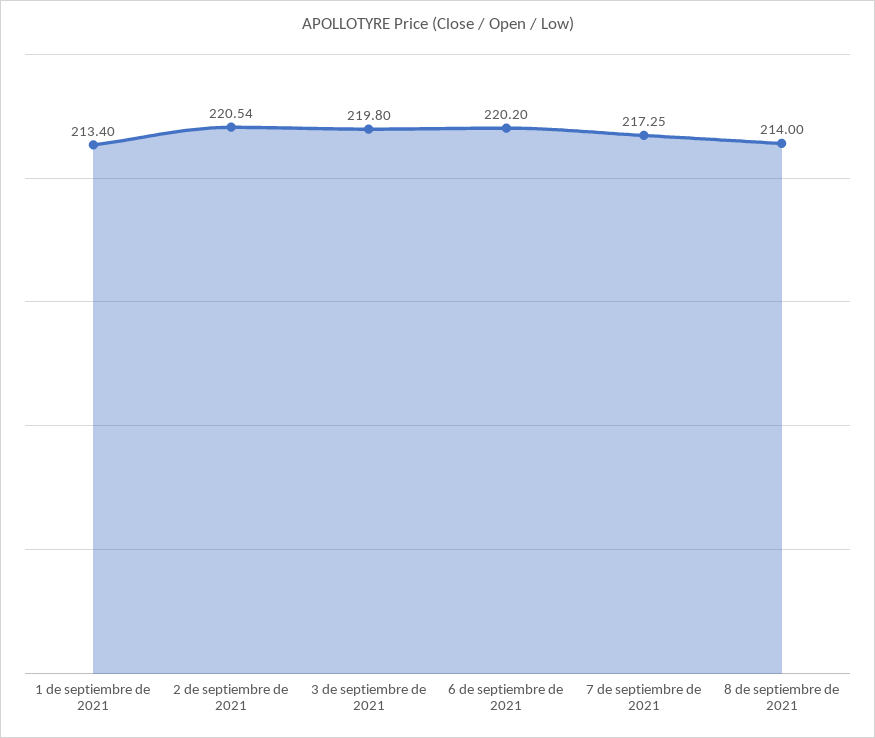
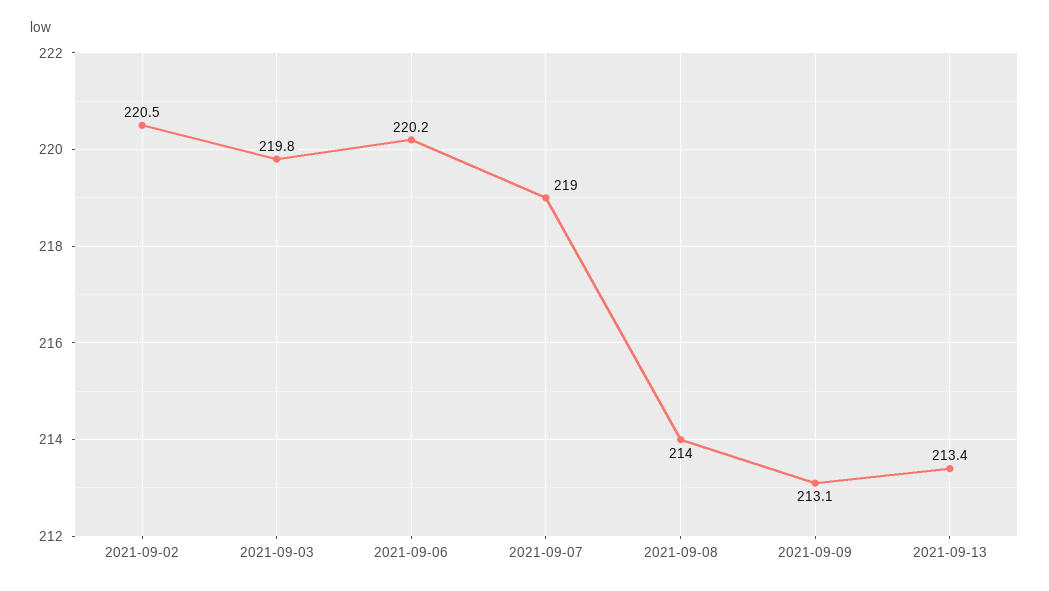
1 de septiembre de 2021: 213.4 -> none
7 de septiembre de 2021: 217.25 -> 219
2021-09-09: none -> 213.1
2021-09-13: none -> 213.4

